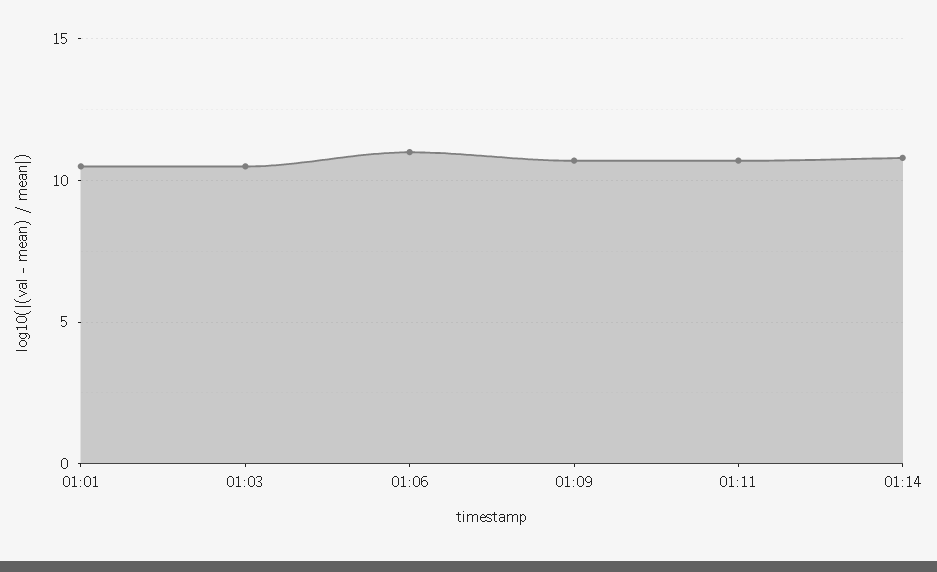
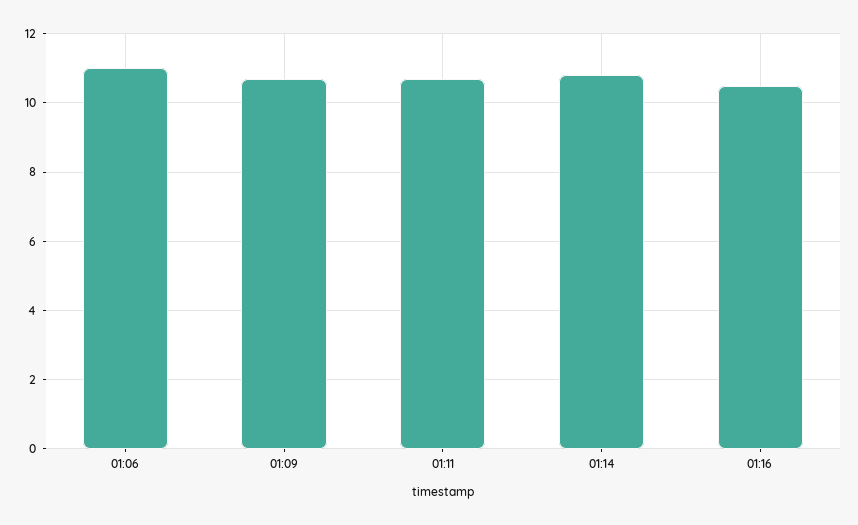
01:01: 10.5 -> none
01:03: 10.5 -> none
01:16: none -> 10.5

